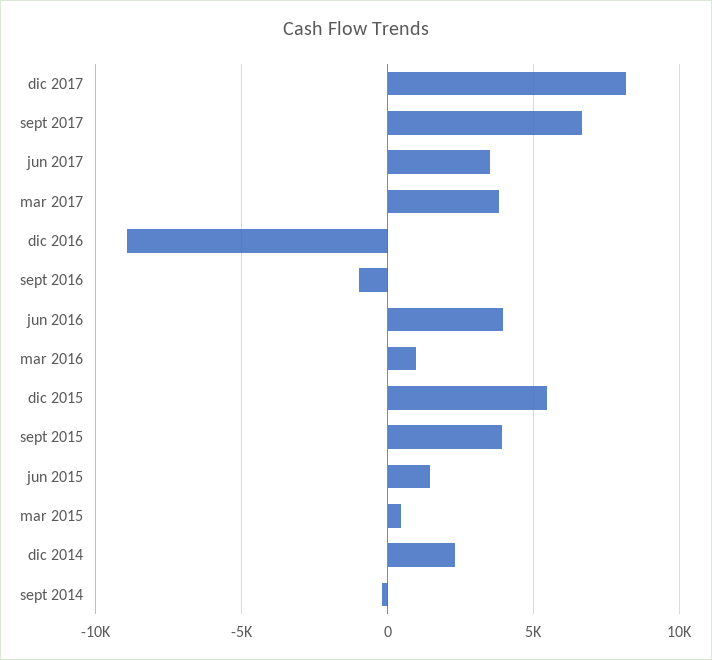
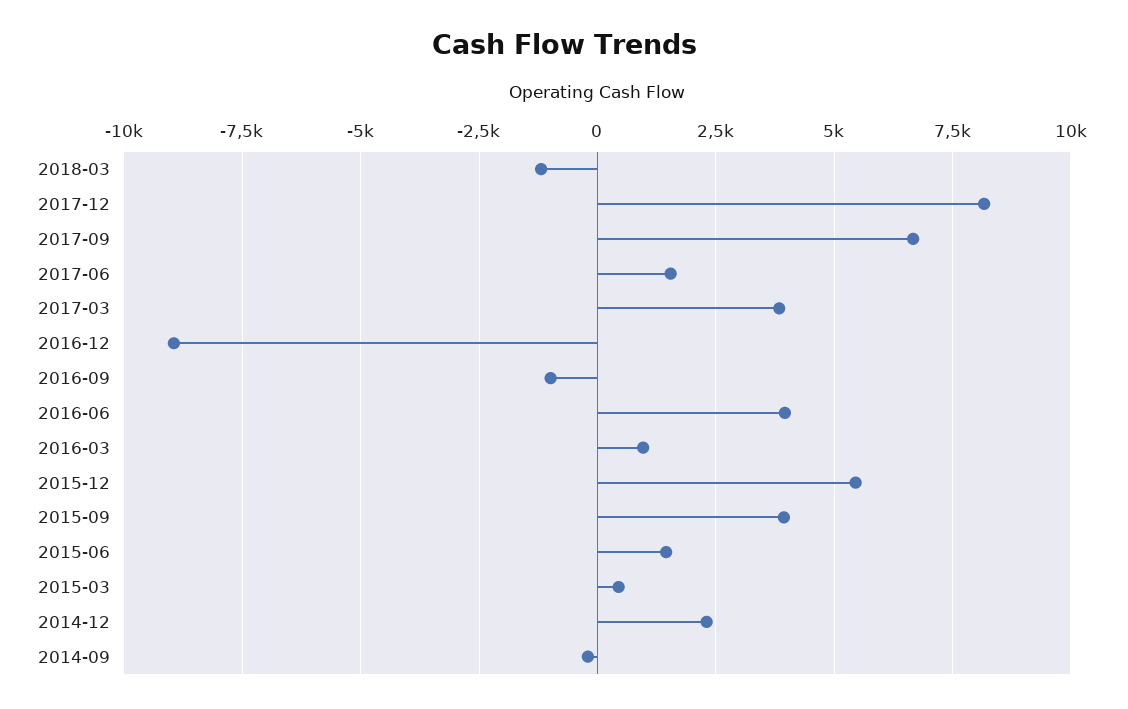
jun 2017: 3500 -> 1500
2018-03: none -> -1250

